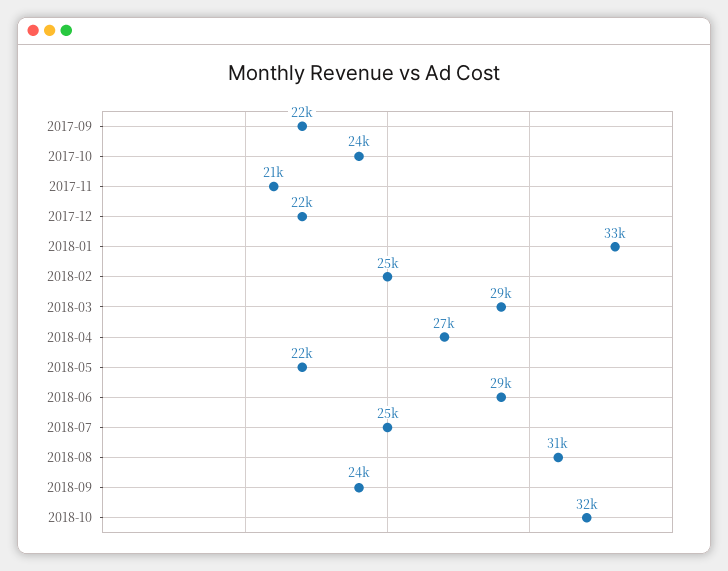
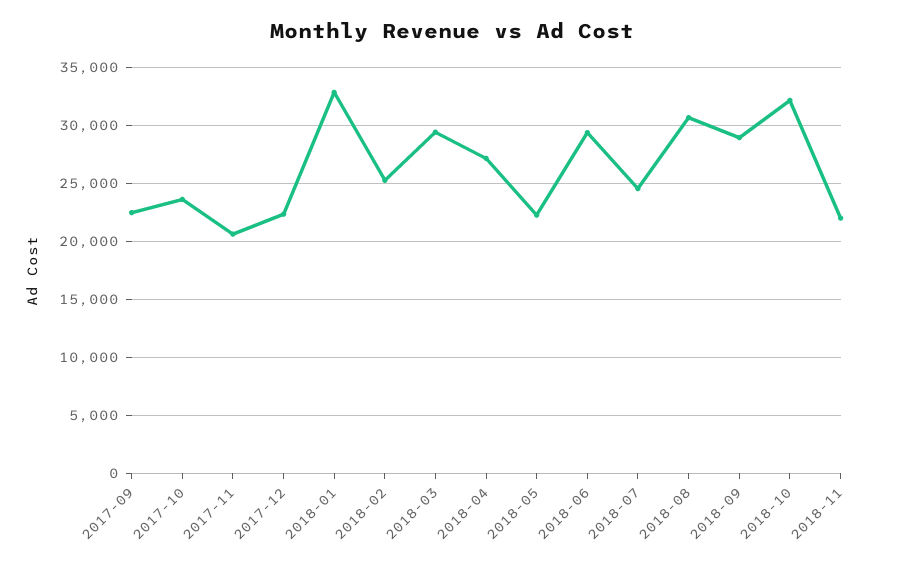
2018-09: 24000 -> 29000
2018-11: none -> 22000

